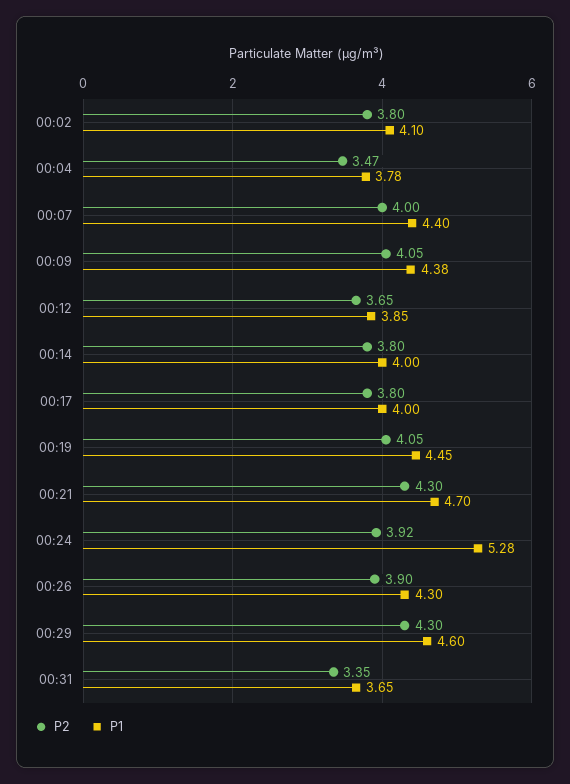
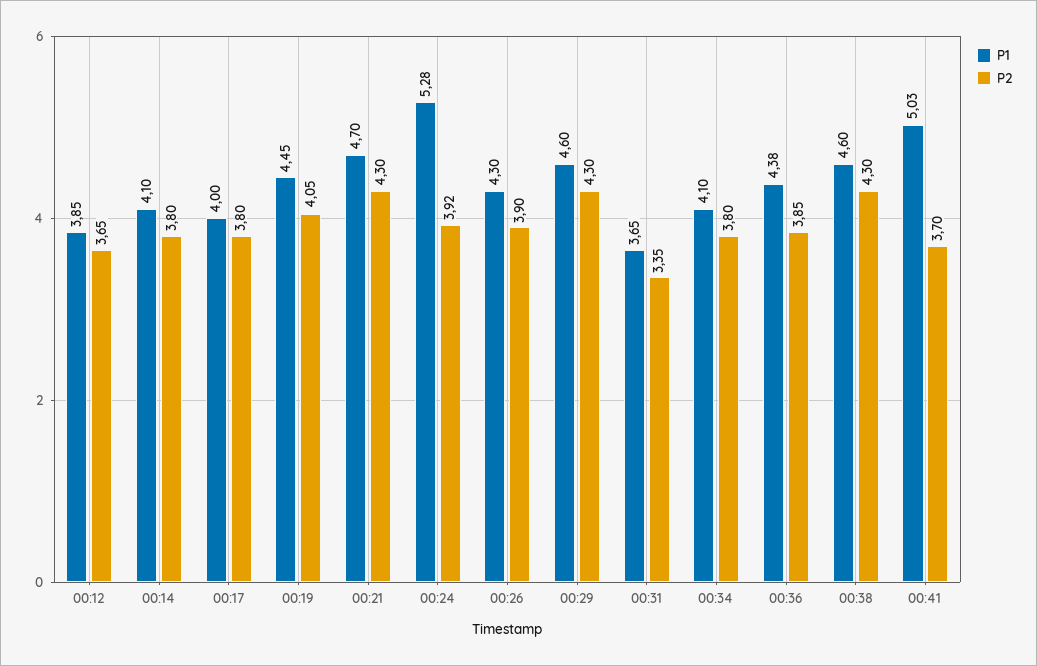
P2, 00:02: 3.8 -> none
P1, 00:02: 4.1 -> none
P2, 00:04: 3.47 -> none
P1, 00:04: 3.78 -> none
P2, 00:07: 4 -> none
P1, 00:07: 4.4 -> none
P2, 00:09: 4.05 -> none
P1, 00:09: 4.38 -> none
P1, 00:14: 4 -> 4.1
P1, 00:34: none -> 4.1
P2, 00:34: none -> 3.8
P1, 00:36: none -> 4.38
P2, 00:36: none -> 3.85
P1, 00:38: none -> 4.6
P2, 00:38: none -> 4.3
P1, 00:41: none -> 5.03
P2, 00:41: none -> 3.7

